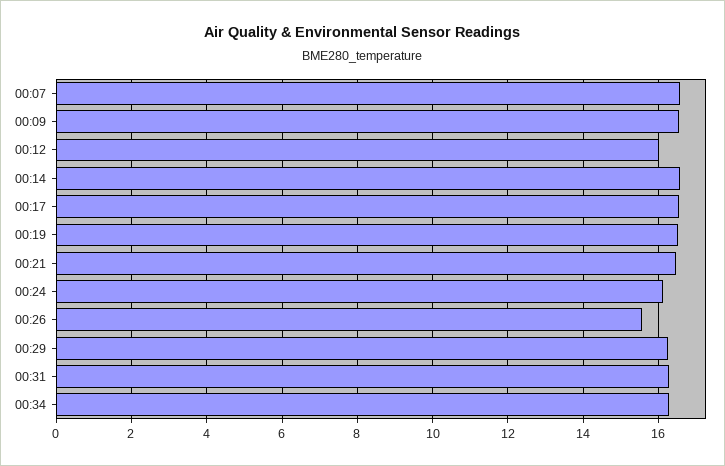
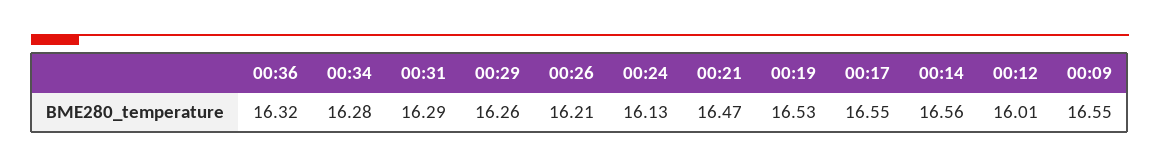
00:07: 16.6 -> none
00:26: 15.6 -> 16.21
00:36: none -> 16.32

